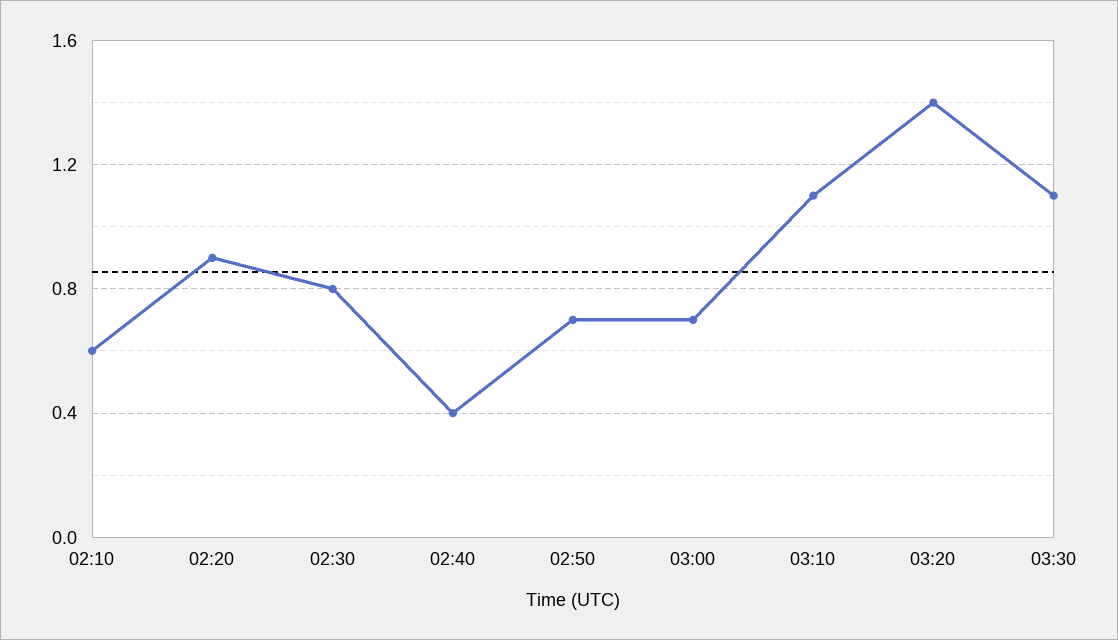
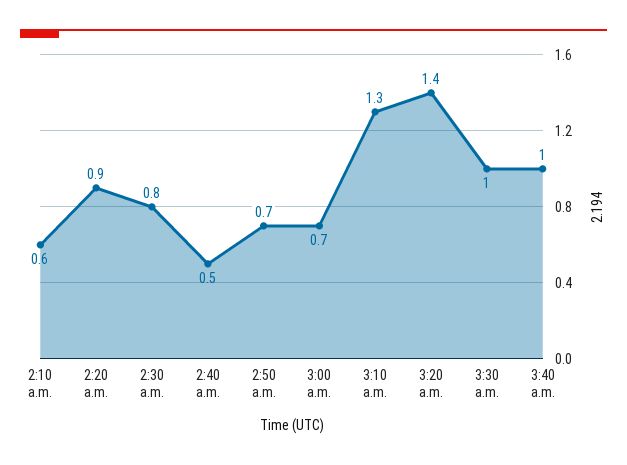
02:40: 0.4 -> 0.5
03:10: 1.1 -> 1.3
03:30: 1.1 -> 1
3:40 a.m.: none -> 1

